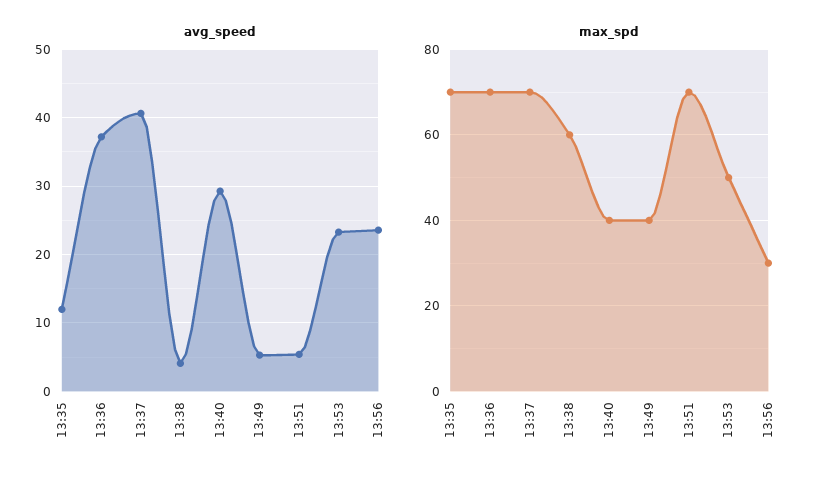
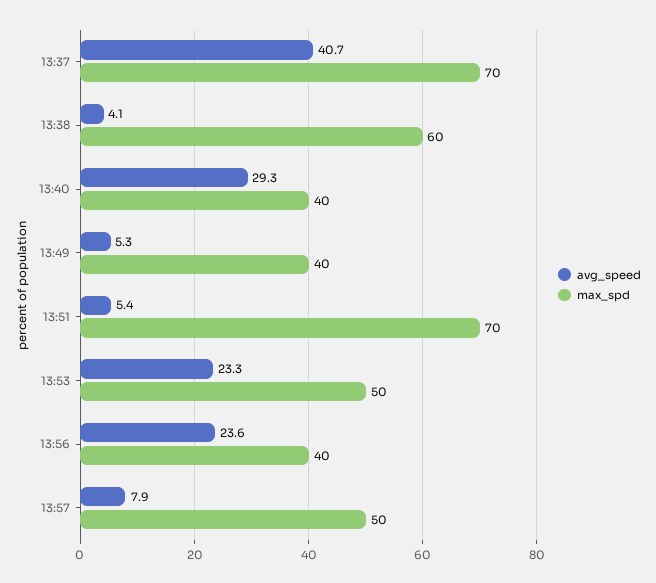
avg_speed, 13:35: 12 -> none
avg_speed, 13:36: 37 -> none
max_spd, 13:35: 70 -> none
max_spd, 13:36: 70 -> none
max_spd, 13:56: 30 -> 40
avg_speed, 13:57: none -> 7.9
max_spd, 13:57: none -> 50

